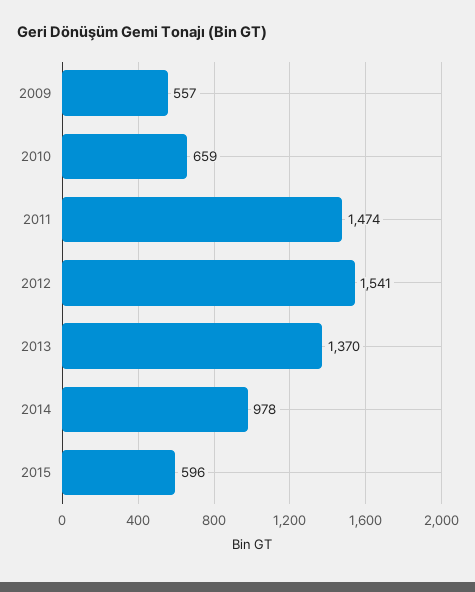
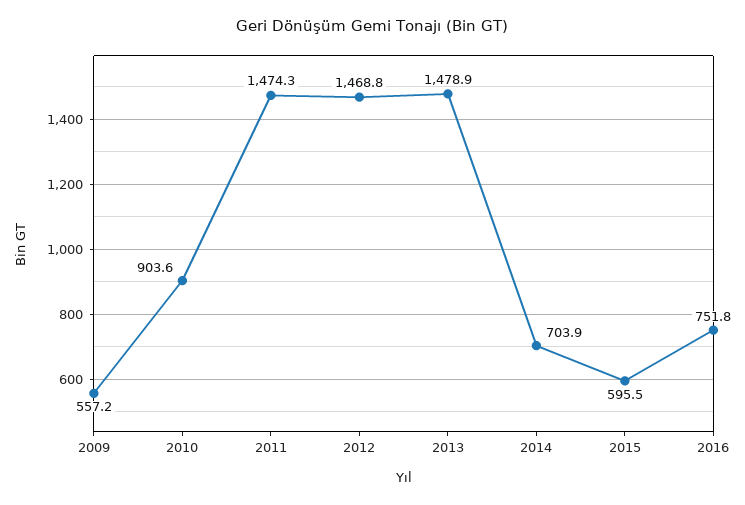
2010: 659 -> 903.6
2012: 1541 -> 1468.8
2013: 1370 -> 1478.9
2014: 978 -> 703.9
2016: none -> 751.8

